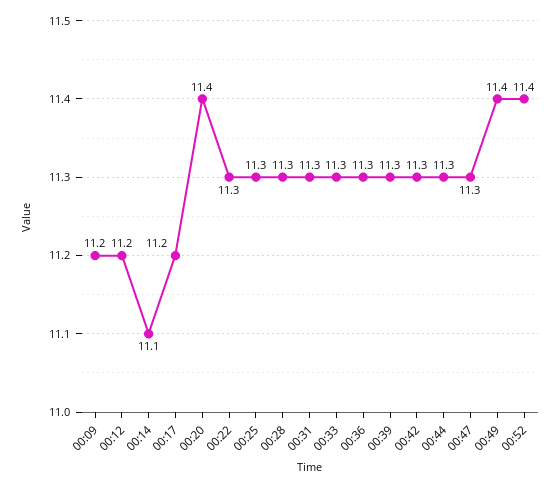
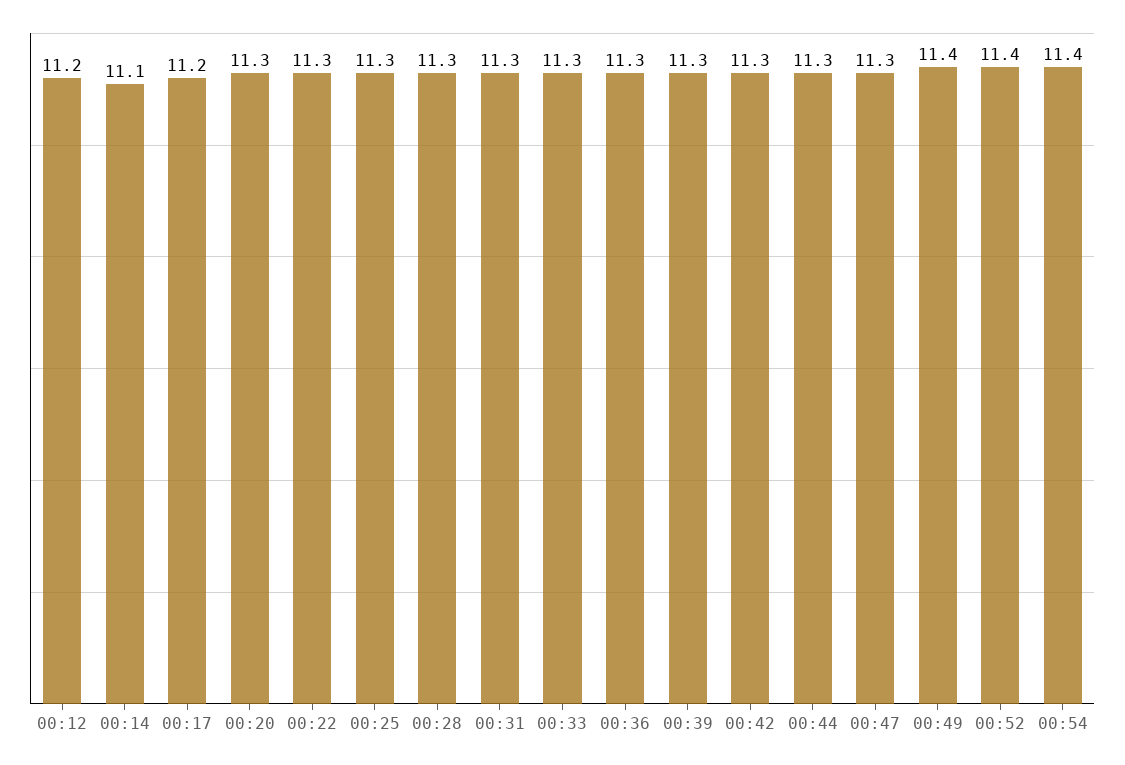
00:09: 11.2 -> none
00:20: 11.4 -> 11.3
00:54: none -> 11.4

